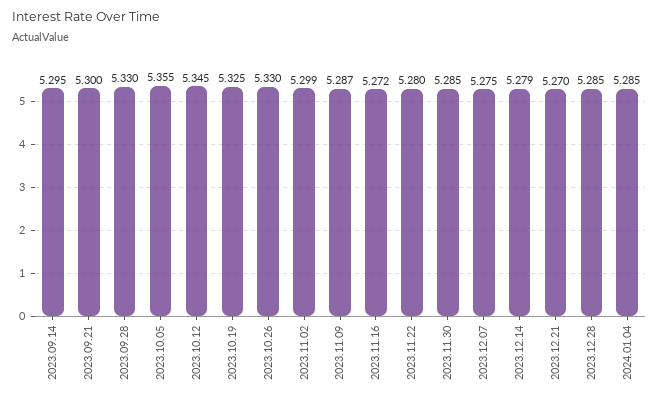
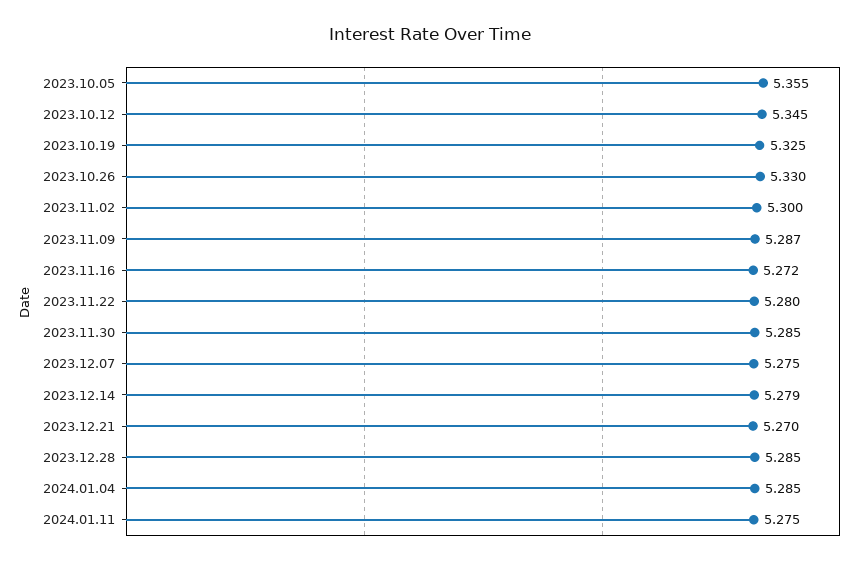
2023.09.14: 5.295 -> none
2023.09.21: 5.3 -> none
2023.09.28: 5.33 -> none
2023.11.02: 5.299 -> 5.3
2024.01.11: none -> 5.275

